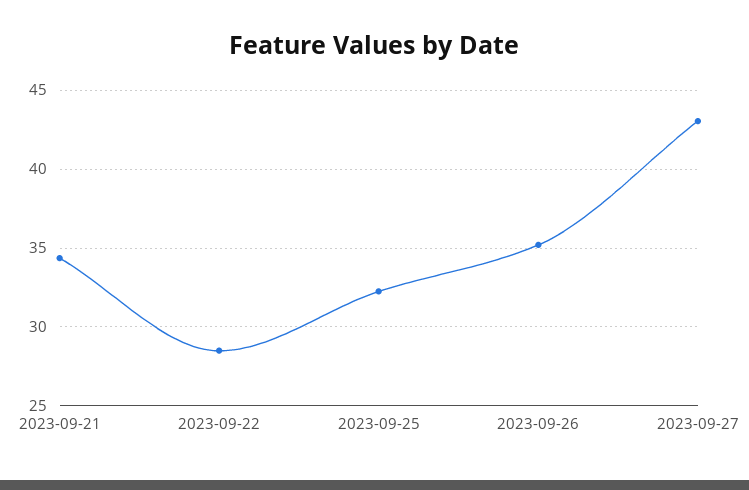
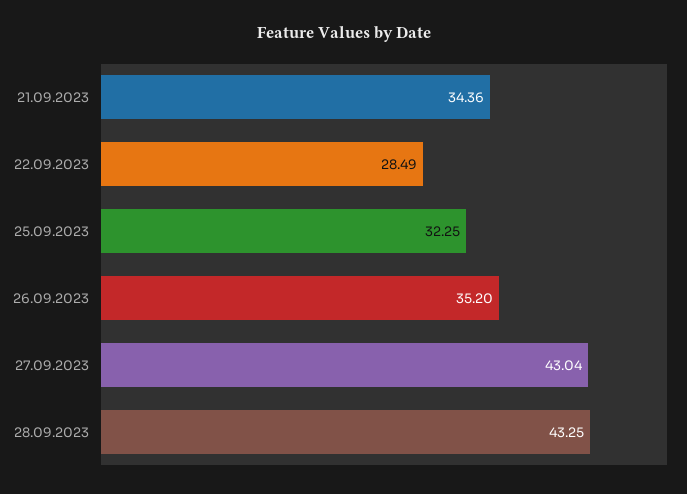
28.09.2023: none -> 43.25

